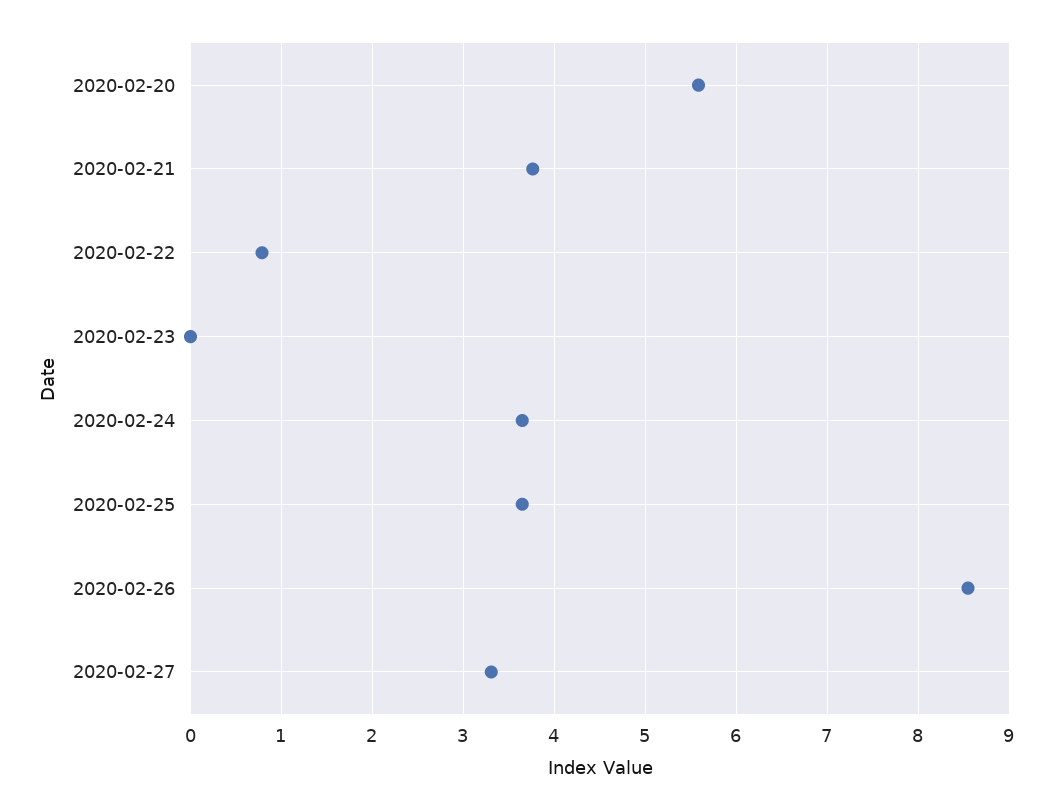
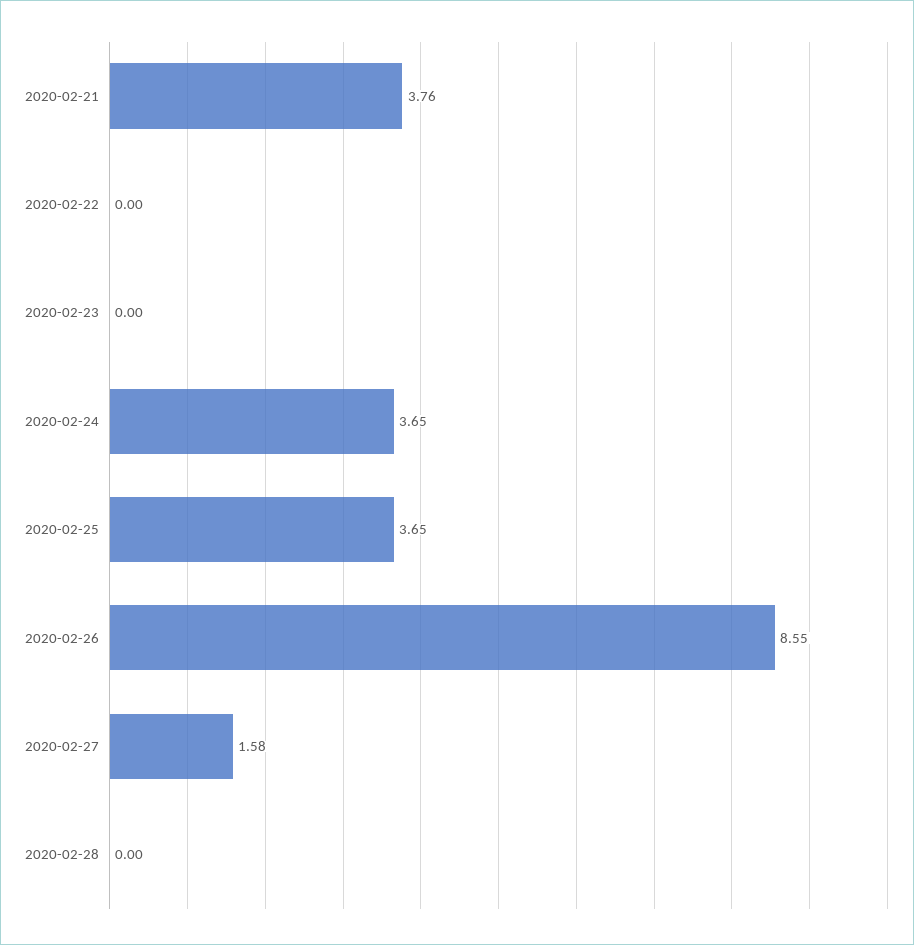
2020-02-20: 5.6 -> none
2020-02-22: 0.8 -> 0
2020-02-27: 3.3 -> 1.58
2020-02-28: none -> 0

